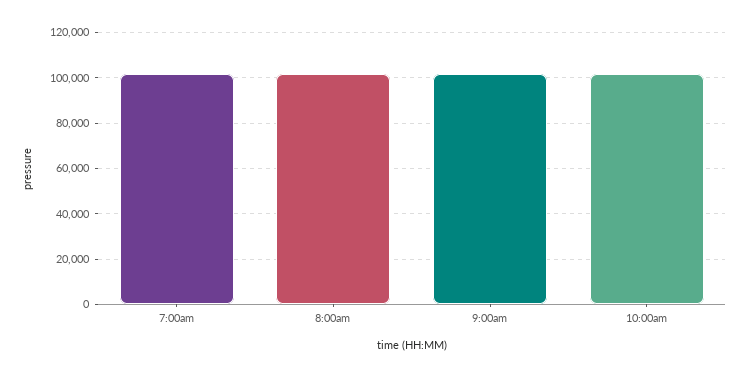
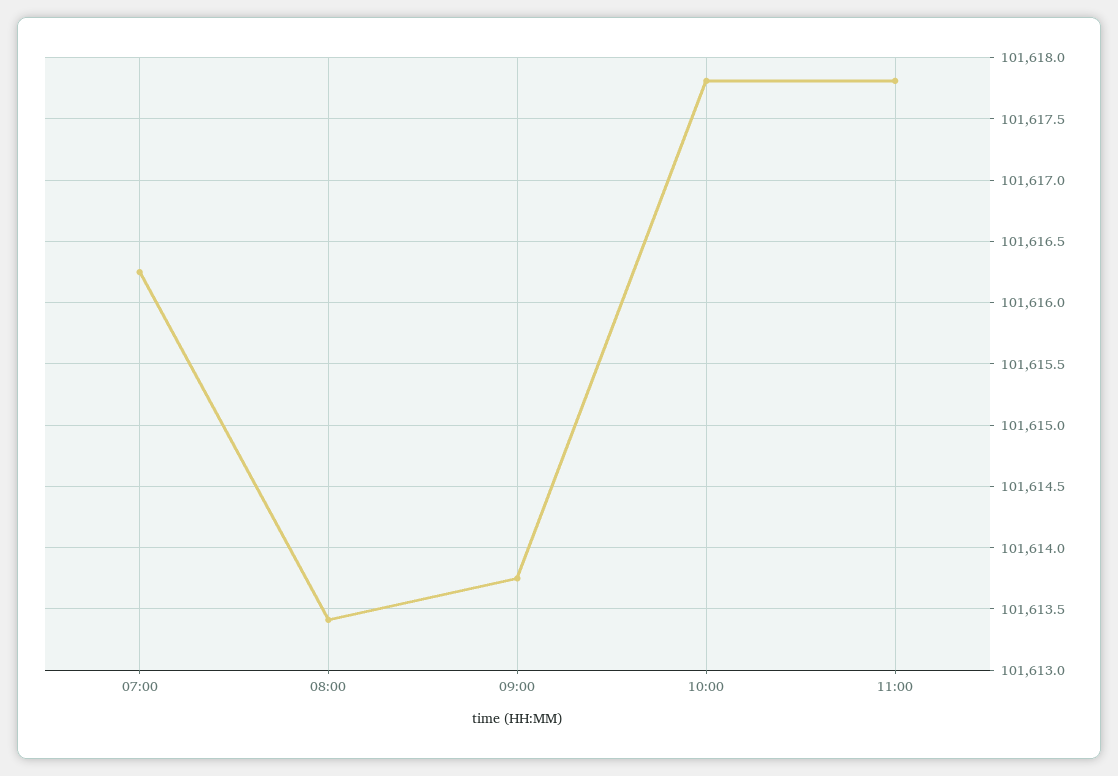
11:00: none -> 101617.8

